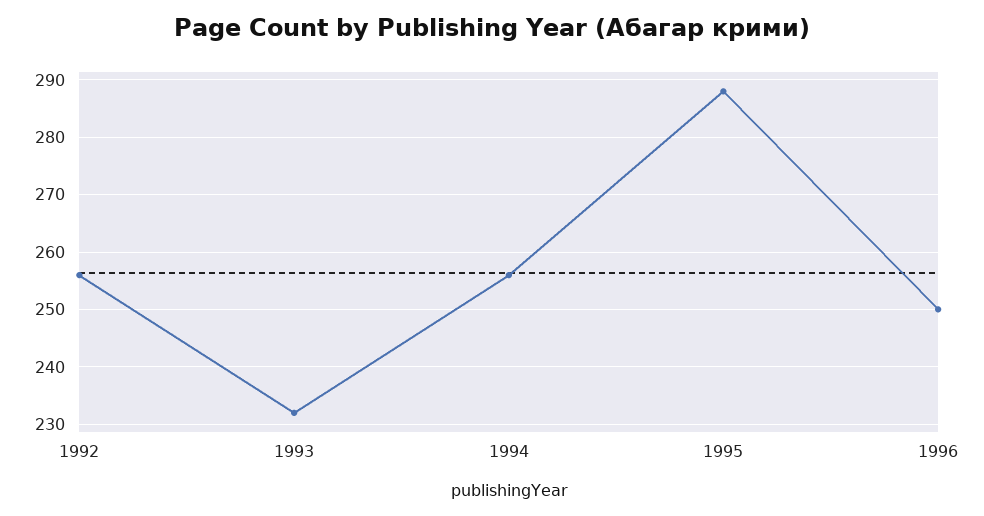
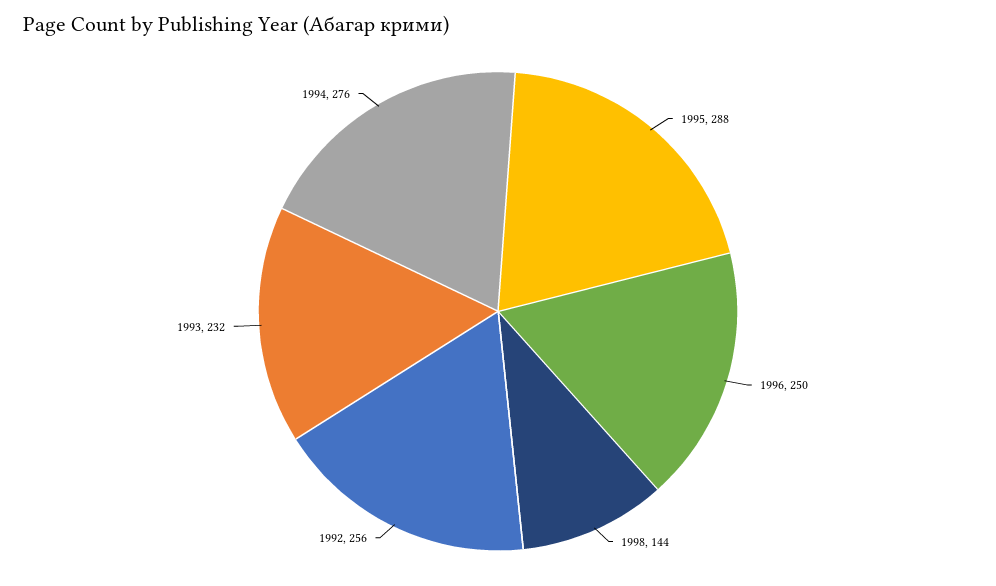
1994: 255 -> 276
1998: none -> 144

